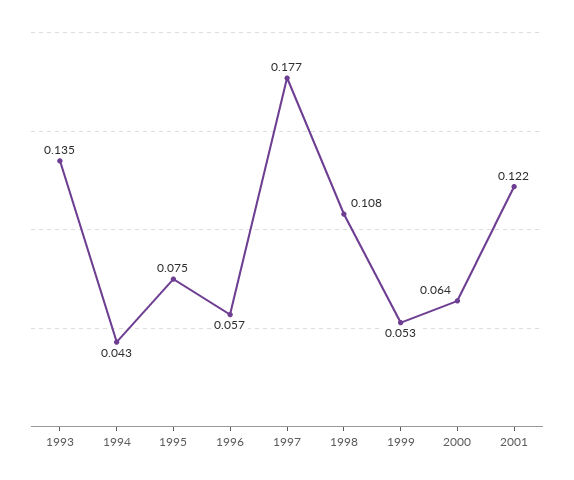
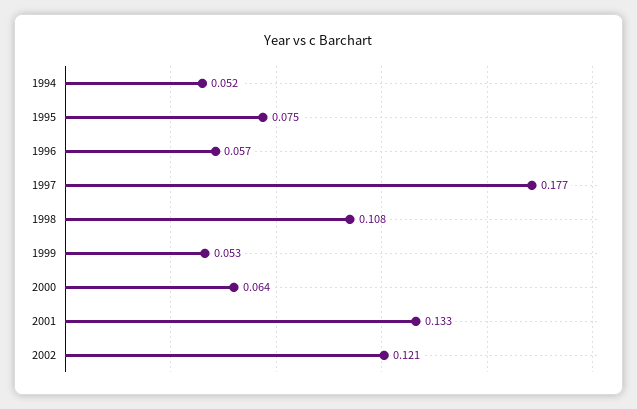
1993: 0.135 -> none
1994: 0.043 -> 0.052
2001: 0.122 -> 0.133
2002: none -> 0.121

